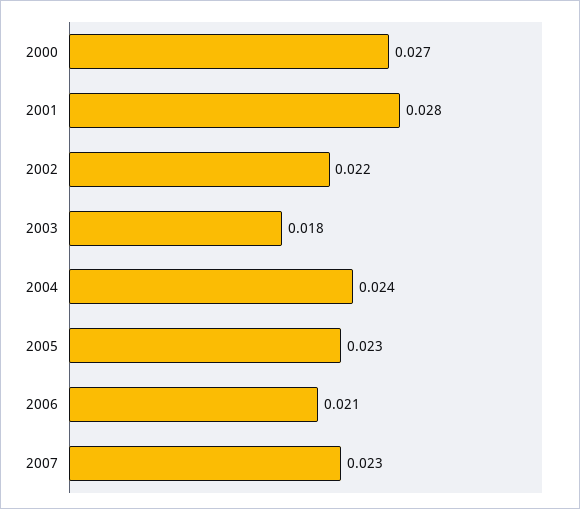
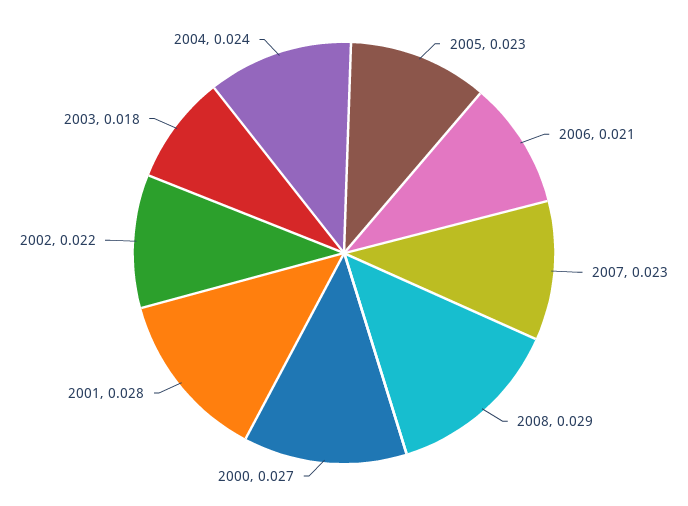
2008: none -> 0.029

